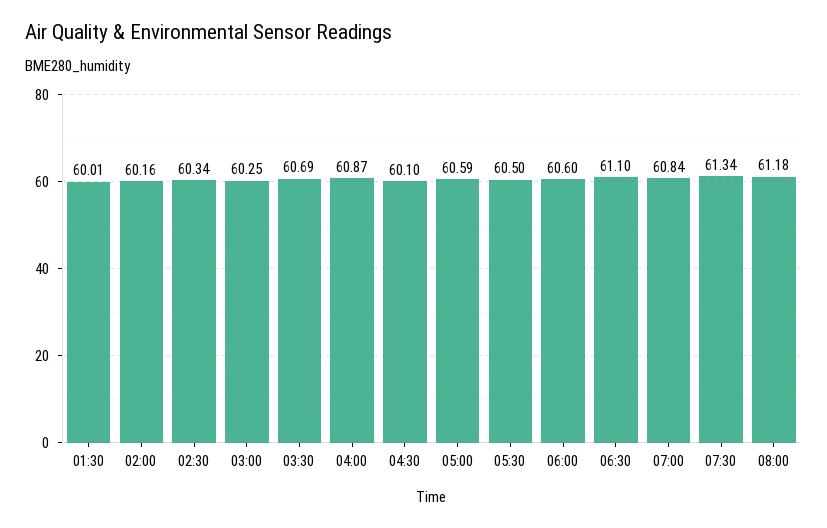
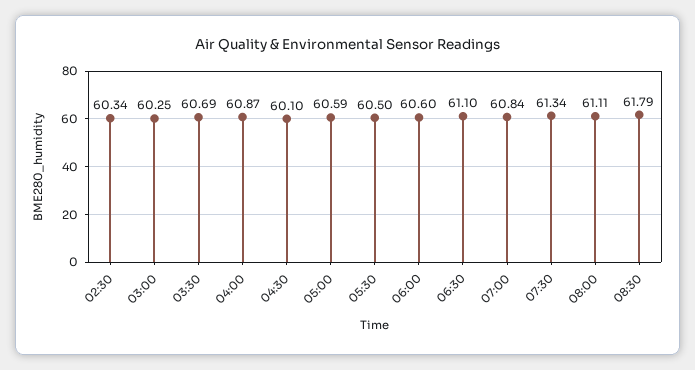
01:30: 60.01 -> none
02:00: 60.16 -> none
08:00: 61.18 -> 61.11
08:30: none -> 61.79

